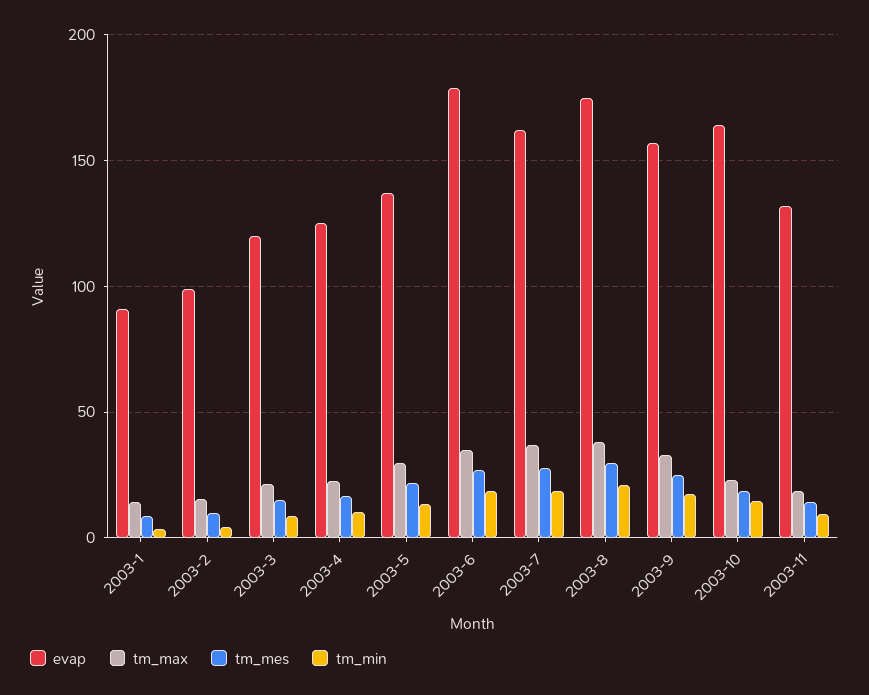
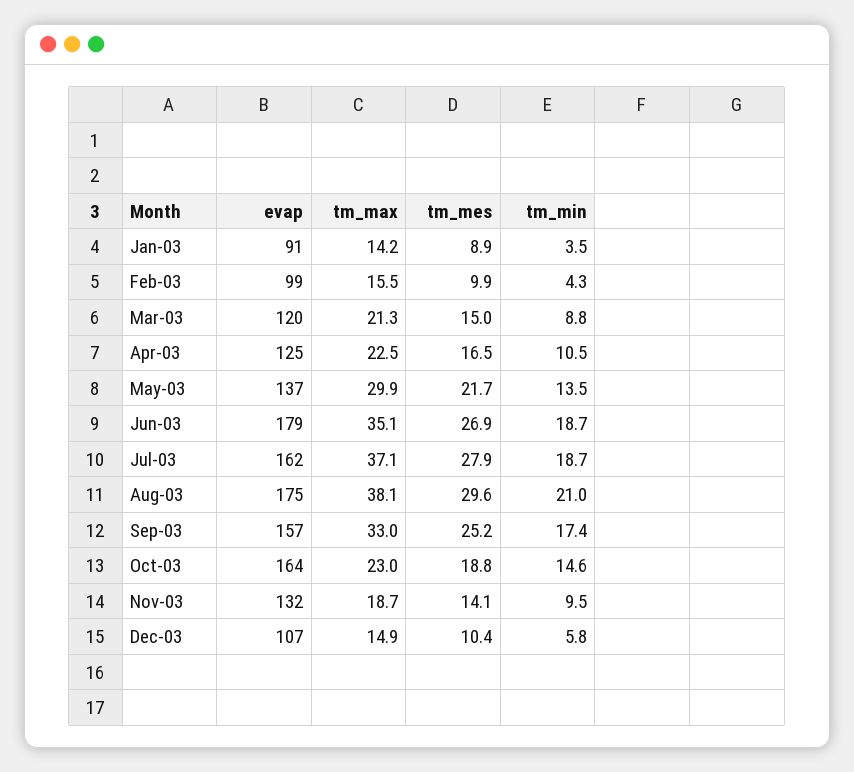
evap, Dec-03: none -> 107
tm_max, Dec-03: none -> 14.9
tm_mes, Dec-03: none -> 10.4
tm_min, Dec-03: none -> 5.8

